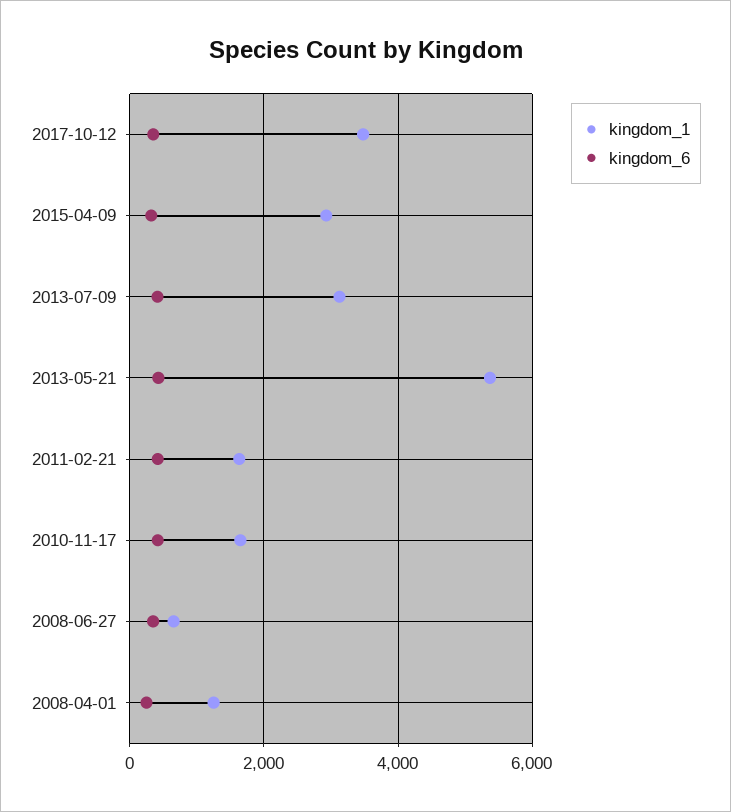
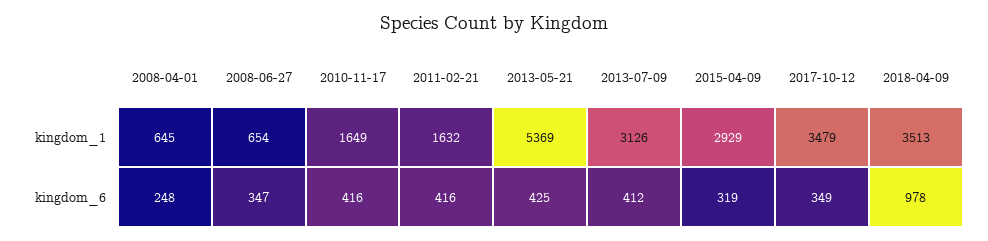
kingdom_1, 2008-04-01: 1200 -> 645
kingdom_1, 2018-04-09: none -> 3513
kingdom_6, 2018-04-09: none -> 978

